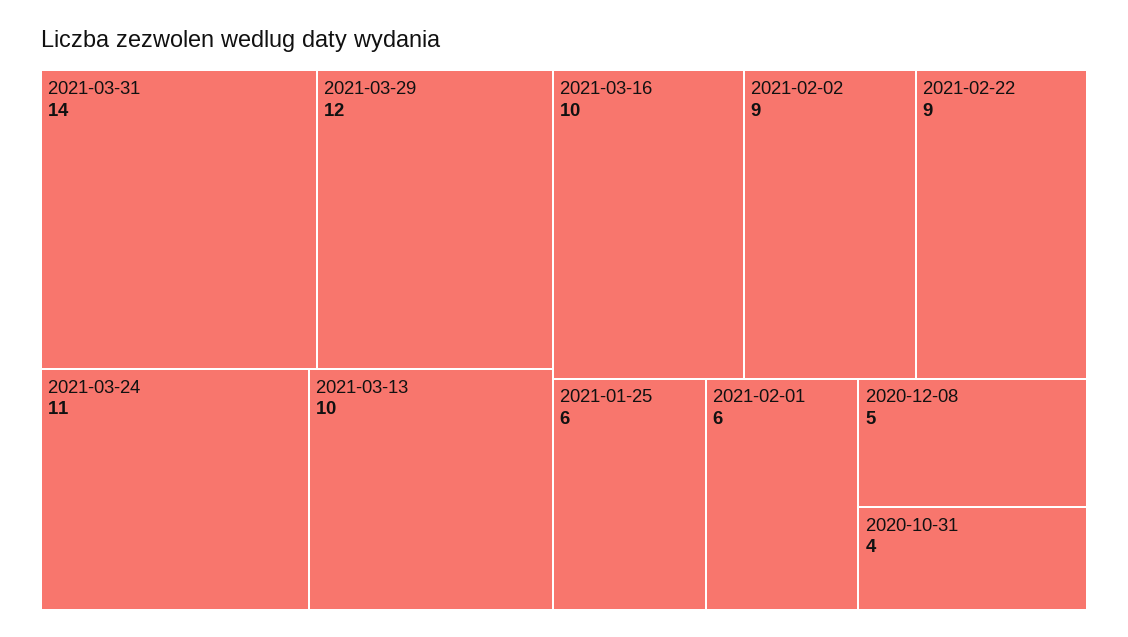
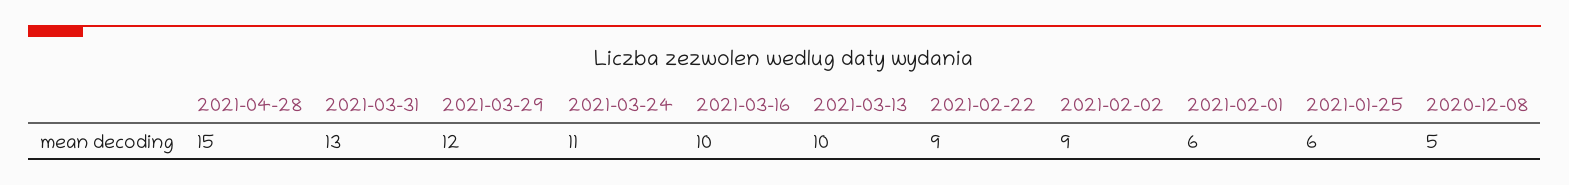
2021-03-31: 14 -> 13
2020-10-31: 4 -> none
2021-04-28: none -> 15

